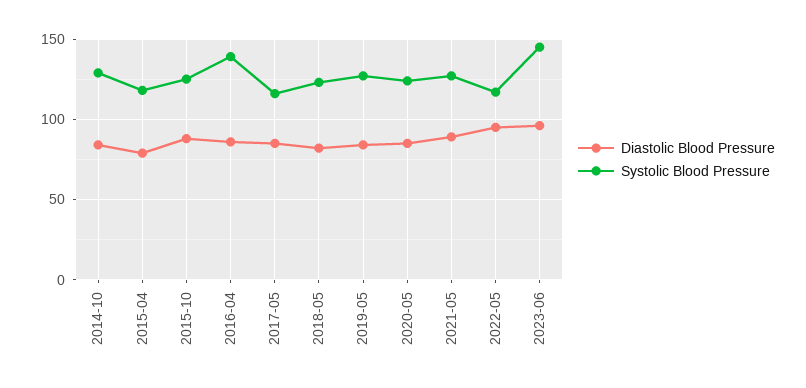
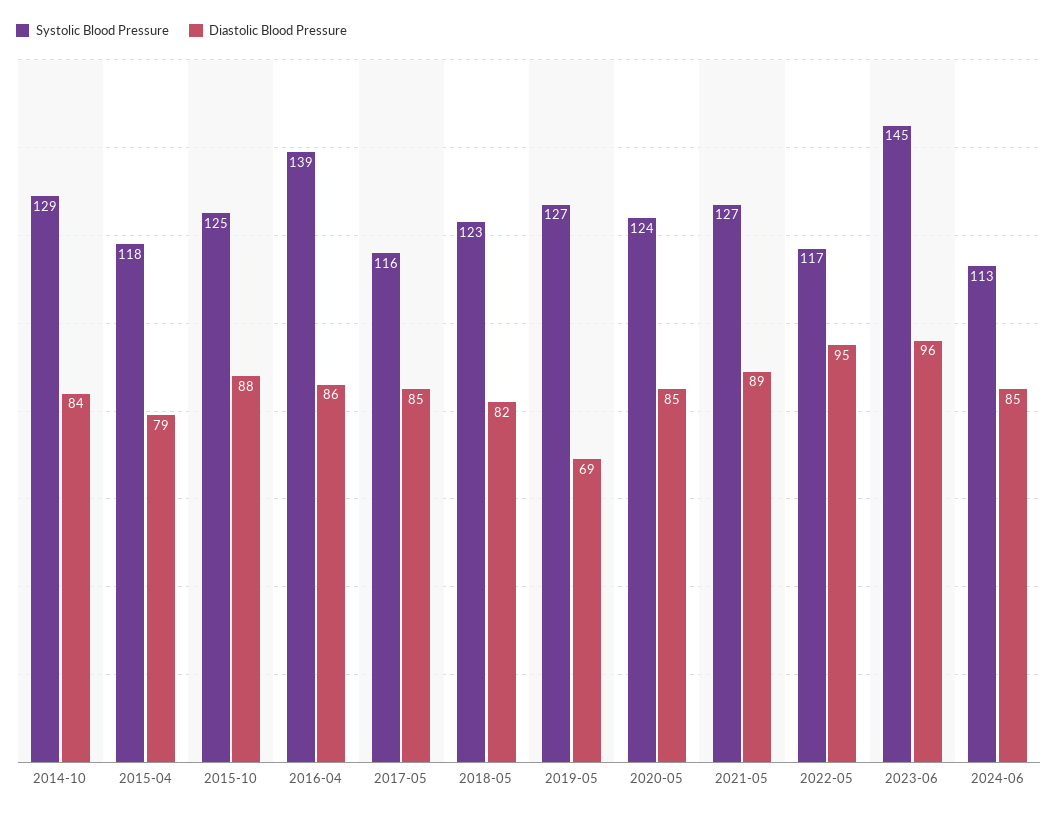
Diastolic Blood Pressure, 2019-05: 85 -> 69
Systolic Blood Pressure, 2024-06: none -> 113
Diastolic Blood Pressure, 2024-06: none -> 85

